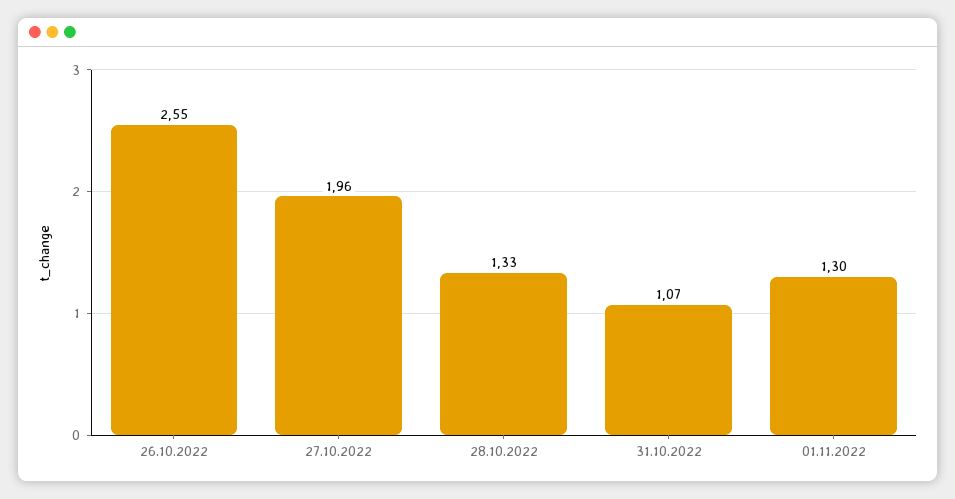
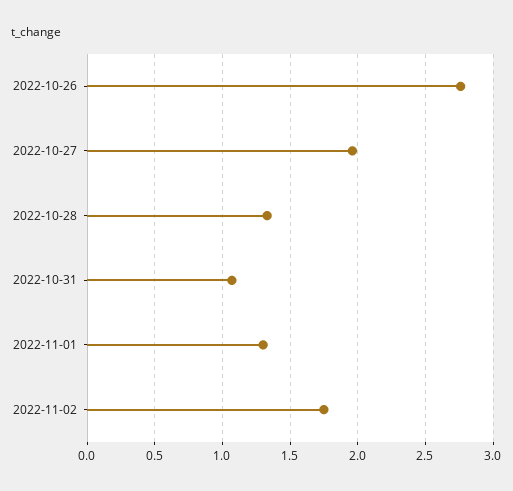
26.10.2022: 2.55 -> 2.75
2022-11-02: none -> 1.75

